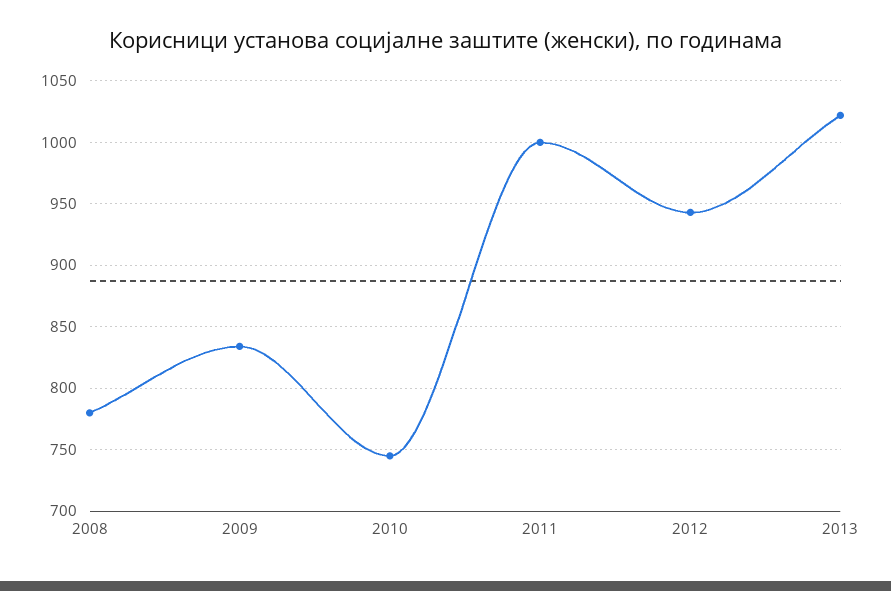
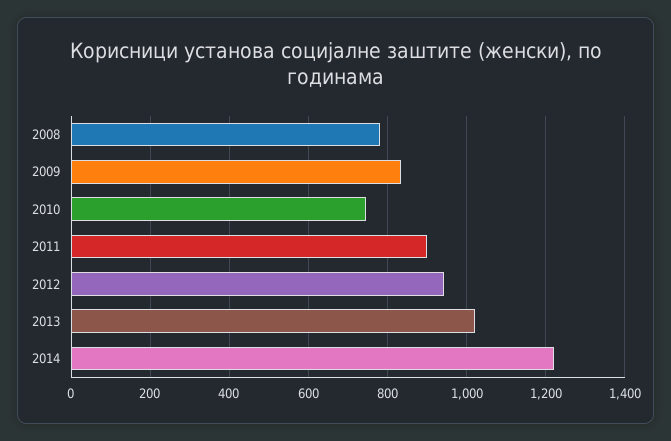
2011: 1000 -> 900
2014: none -> 1220

